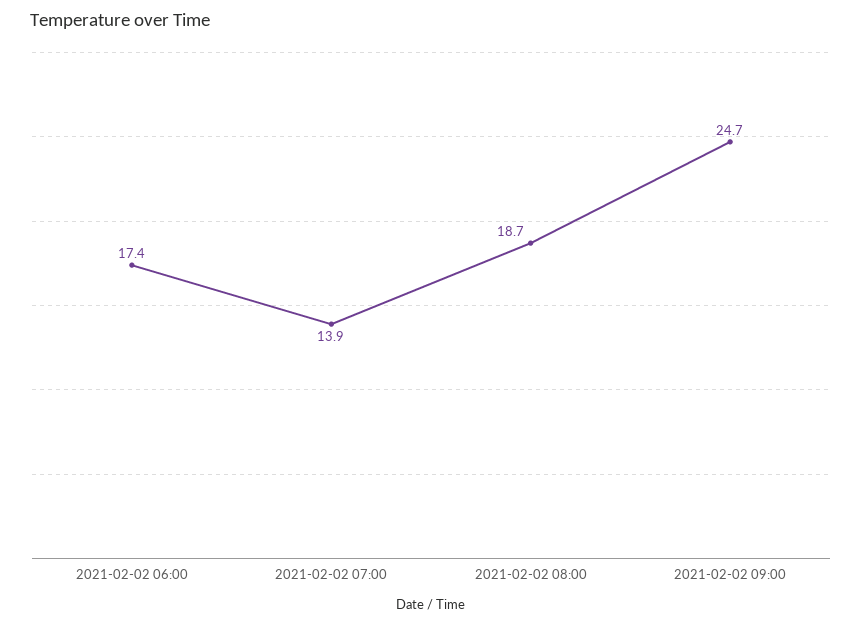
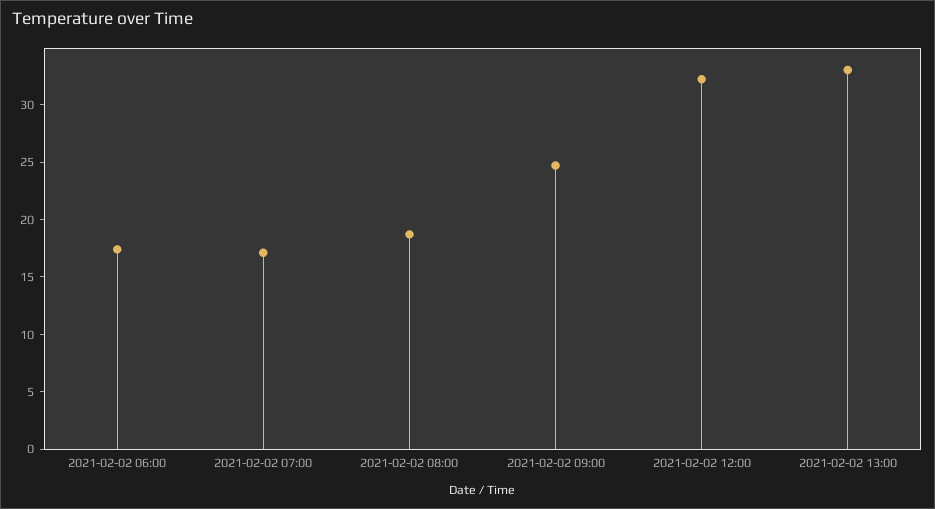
2021-02-02 07:00: 13.9 -> 17
2021-02-02 12:00: none -> 32
2021-02-02 13:00: none -> 33

